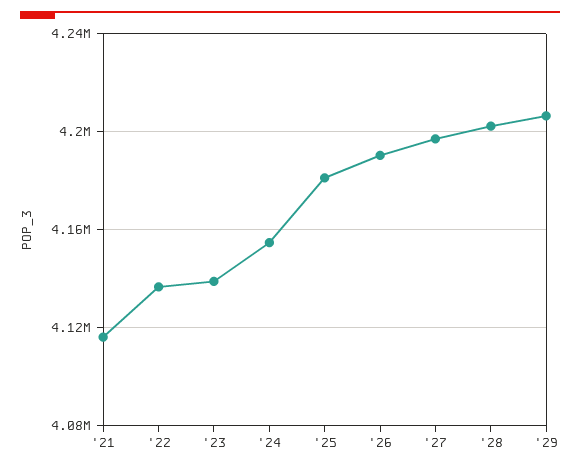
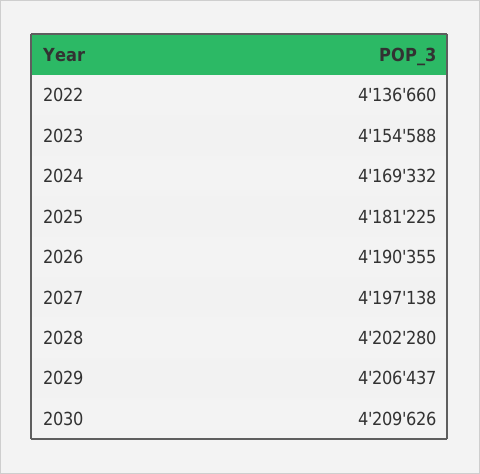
'21: 4115000 -> none
'23: 4140000 -> 4154588
'24: 4155000 -> 4169332
2030: none -> 4209626

